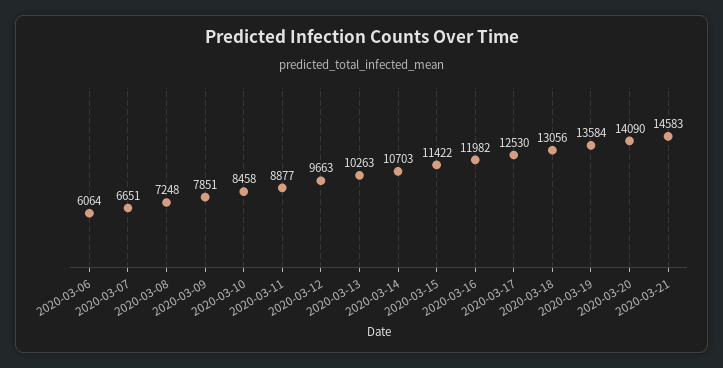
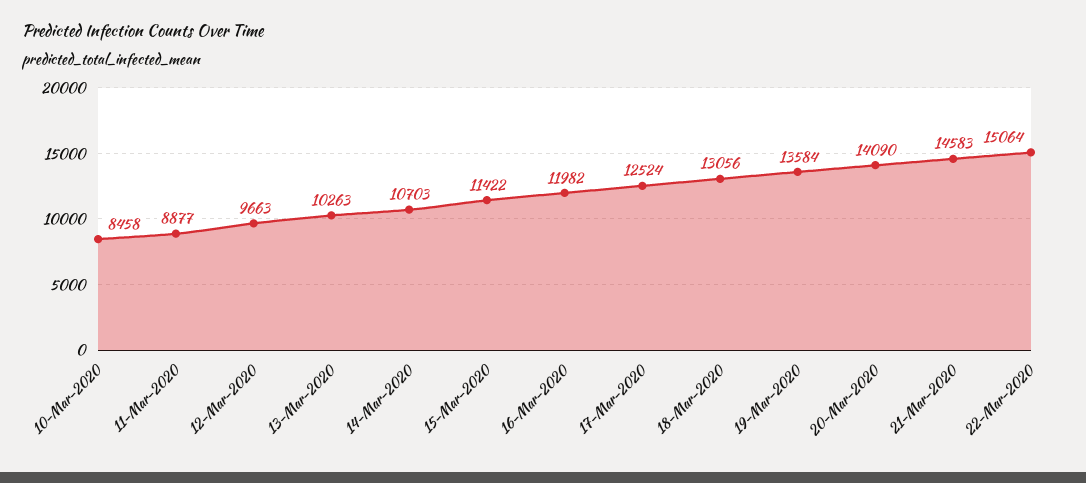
2020-03-06: 6064 -> none
2020-03-07: 6651 -> none
2020-03-08: 7248 -> none
2020-03-09: 7851 -> none
2020-03-17: 12530 -> 12524
22-Mar-2020: none -> 15064

